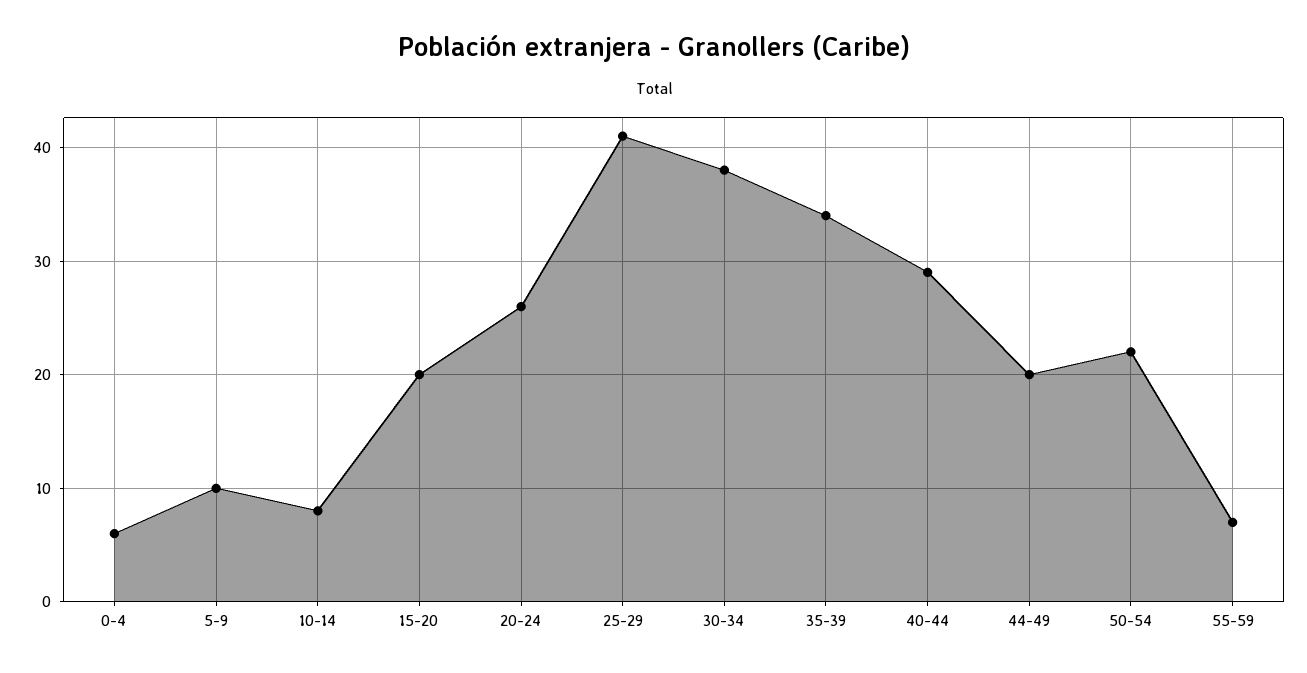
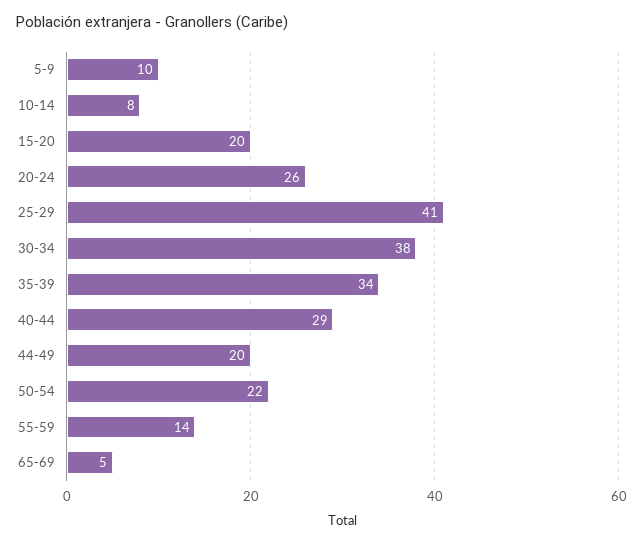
0-4: 6 -> none
55-59: 7 -> 14
65-69: none -> 5

